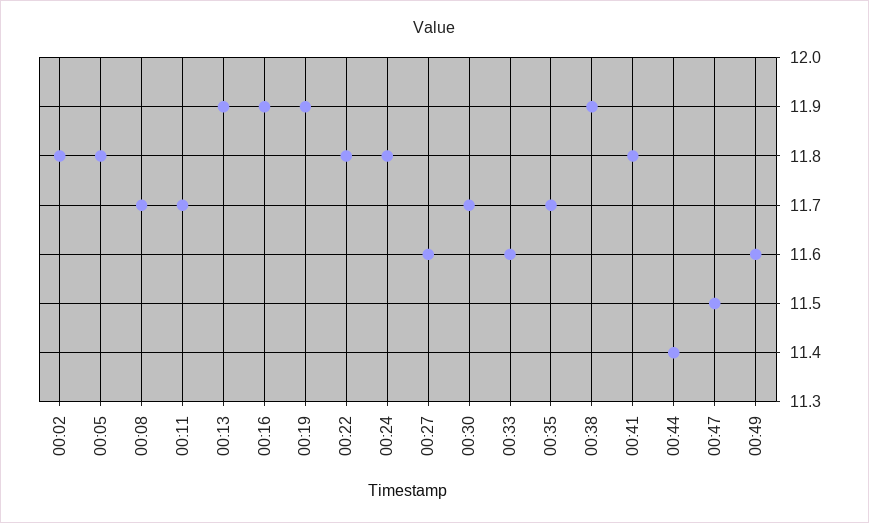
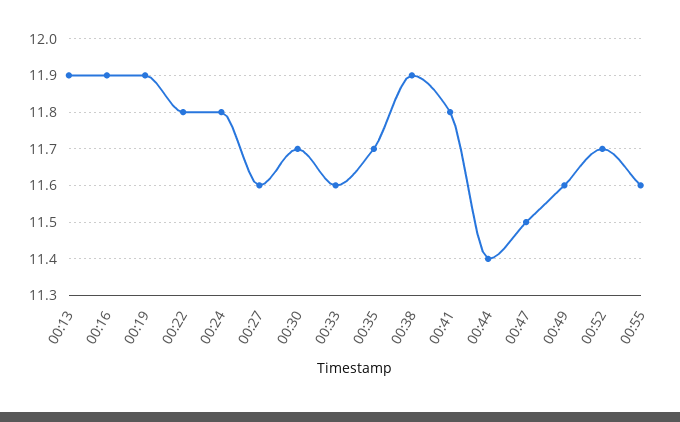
00:02: 11.8 -> none
00:05: 11.8 -> none
00:08: 11.7 -> none
00:11: 11.7 -> none
00:52: none -> 11.7
00:55: none -> 11.6

